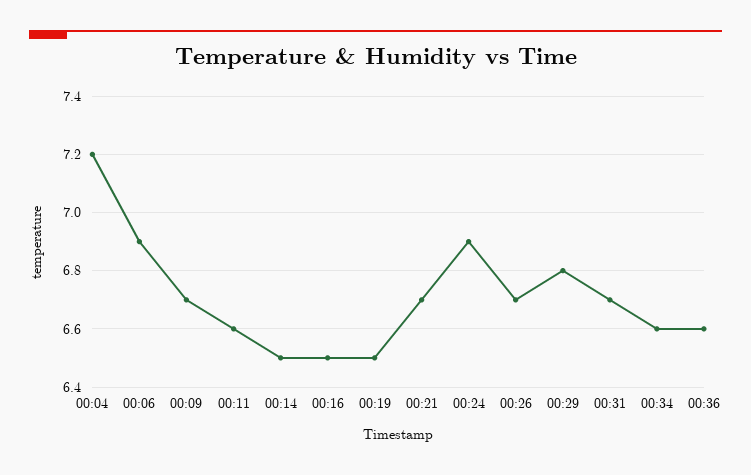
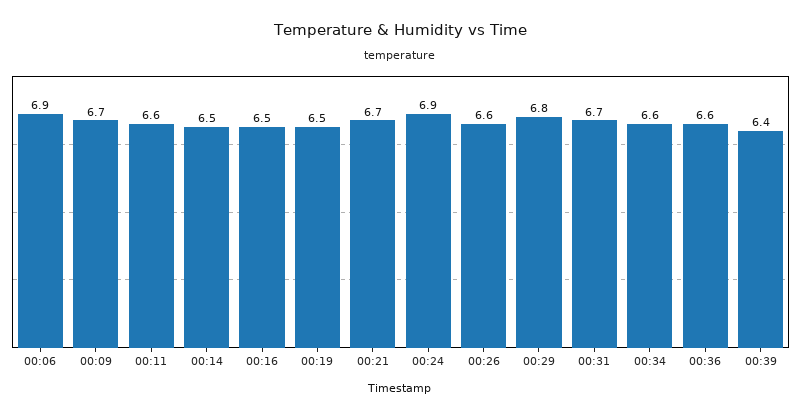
00:04: 7.2 -> none
00:26: 6.7 -> 6.6
00:39: none -> 6.4

